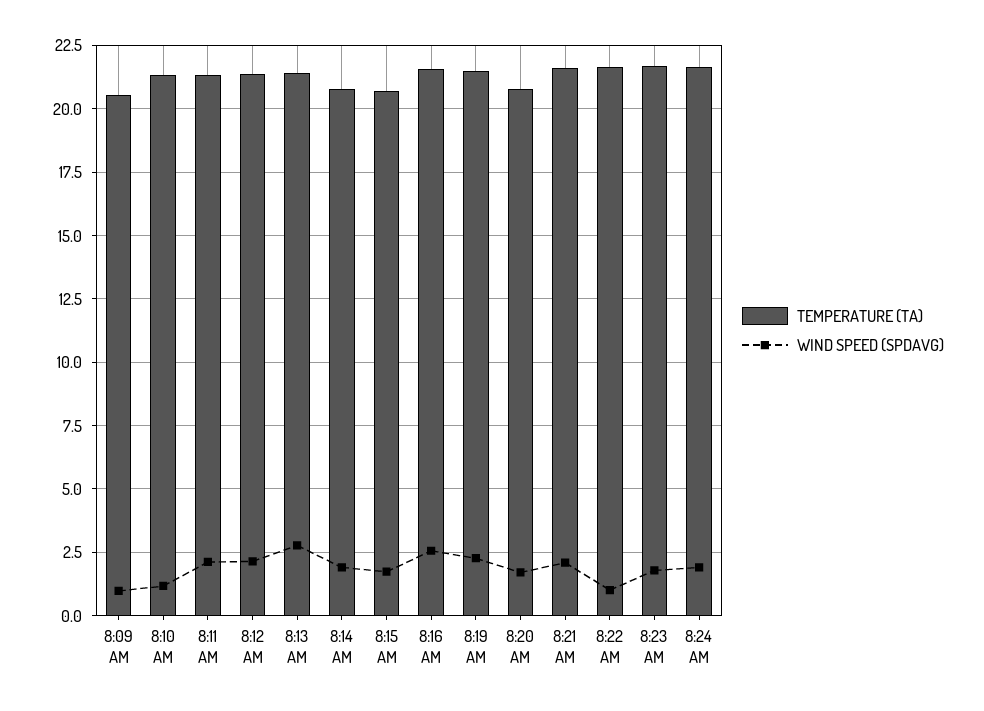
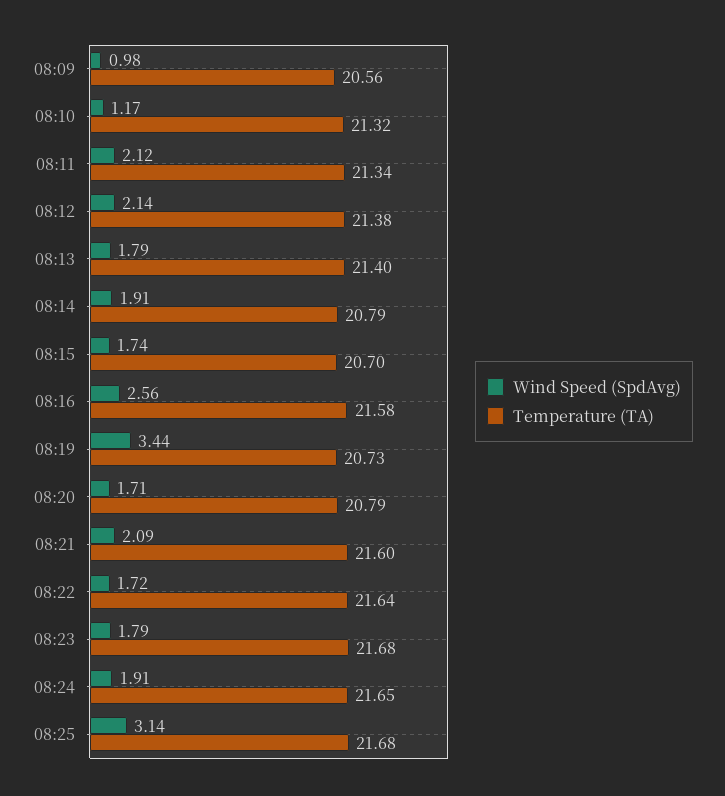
WIND SPEED (SPDAVG), 8:13 AM: 2.75 -> 1.79
TEMPERATURE (TA), 8:19 AM: 21.5 -> 20.73
WIND SPEED (SPDAVG), 8:19 AM: 2.25 -> 3.44
WIND SPEED (SPDAVG), 8:22 AM: 1 -> 1.72
WIND SPEED (SPDAVG), 08:25: none -> 3.14
TEMPERATURE (TA), 08:25: none -> 21.68

